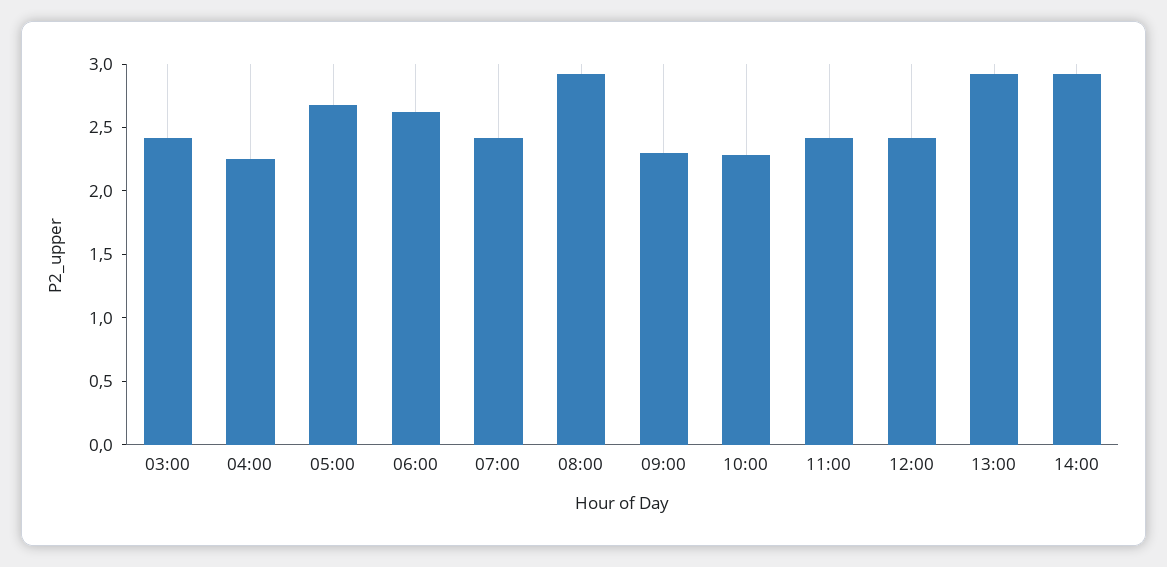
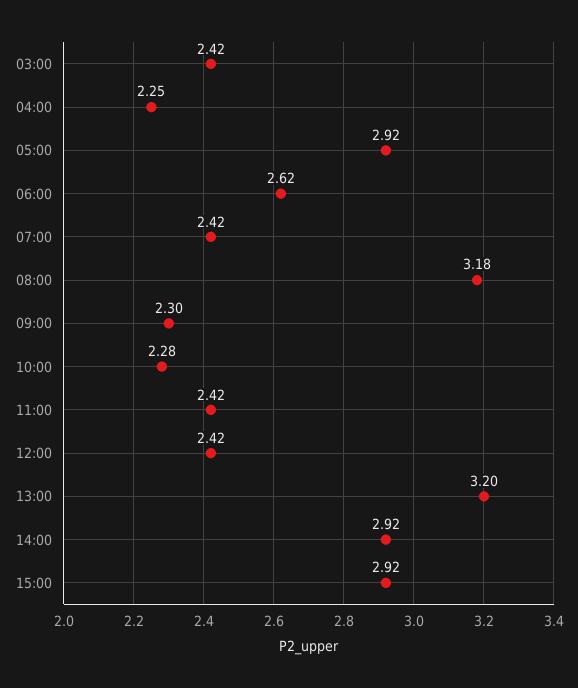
05:00: 2.7 -> 2.92
08:00: 2.9 -> 3.18
13:00: 2.9 -> 3.2
15:00: none -> 2.92

